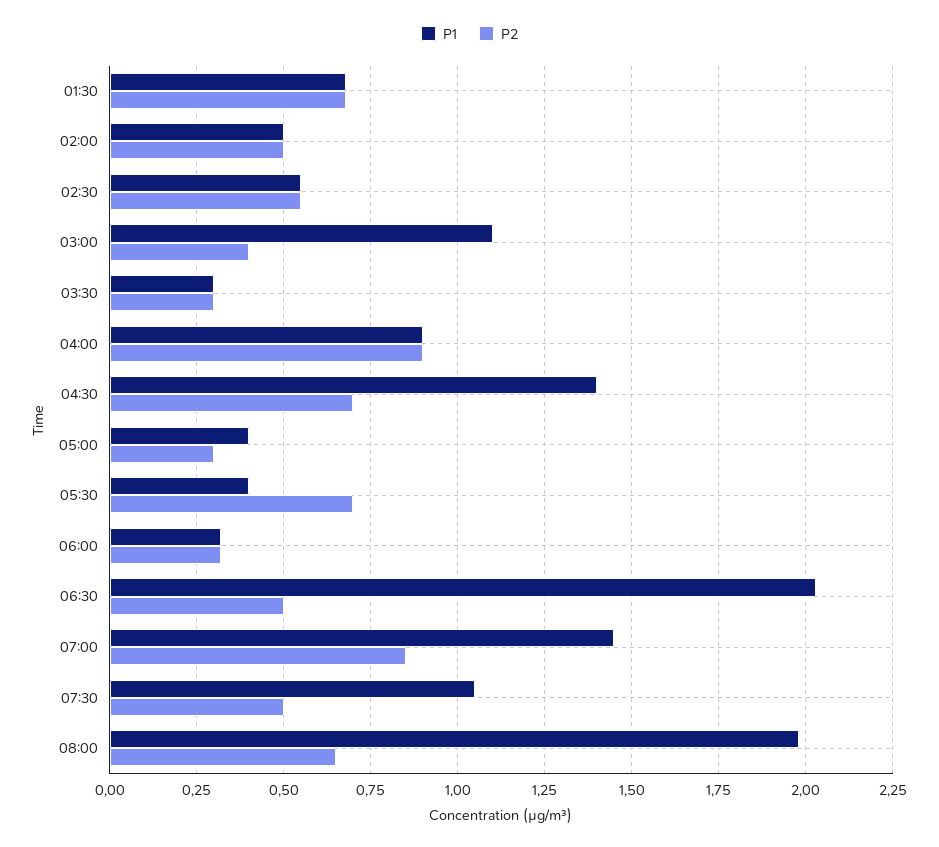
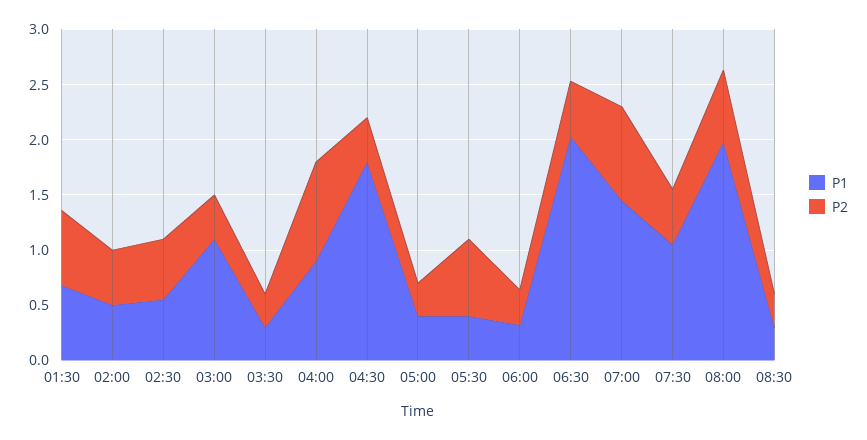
P1, 04:30: 1.4 -> 1.8
P2, 04:30: 0.7 -> 0.4
P1, 08:30: none -> 0.3
P2, 08:30: none -> 0.3

